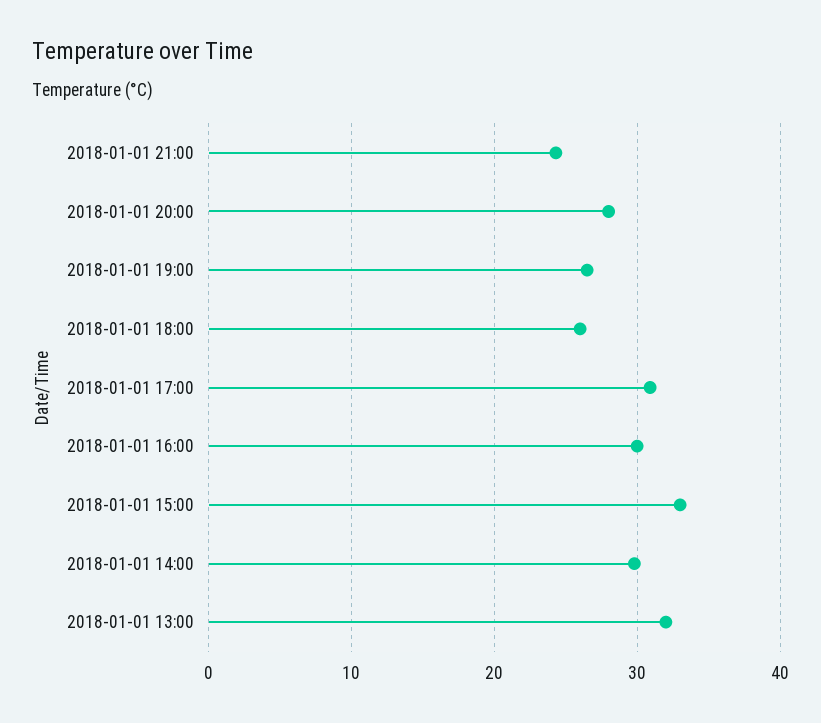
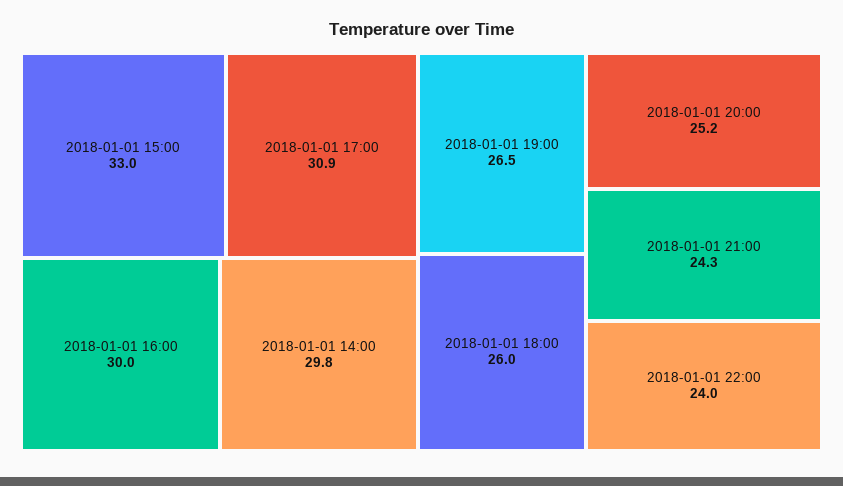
2018-01-01 20:00: 28 -> 25.2
2018-01-01 13:00: 32 -> none
2018-01-01 22:00: none -> 24

